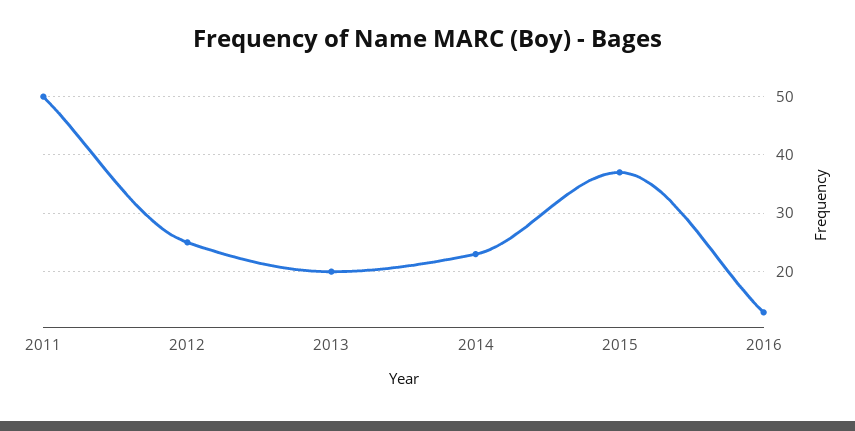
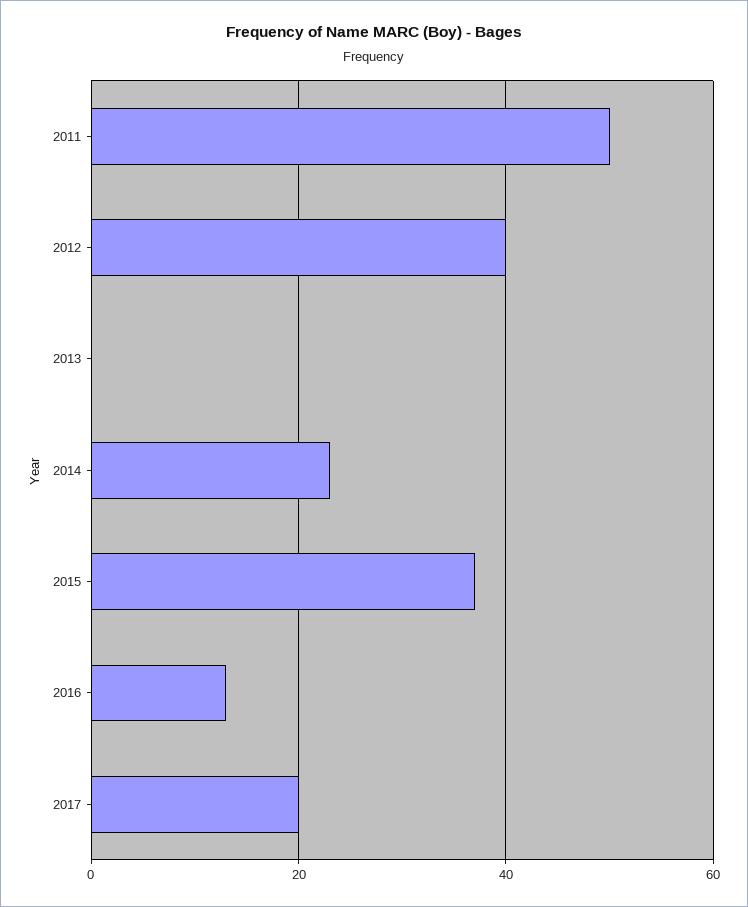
2012: 25 -> 40
2013: 20 -> 0
2017: none -> 20

